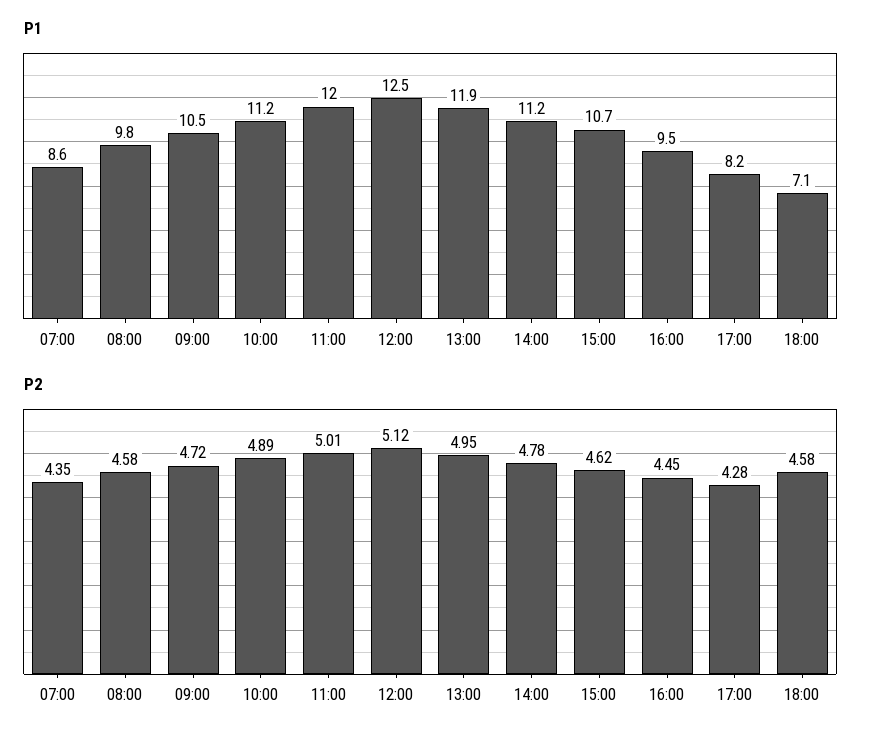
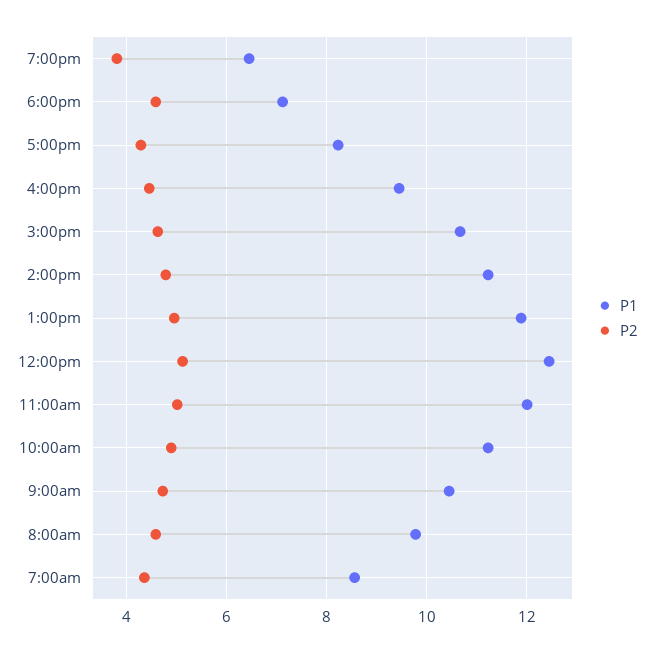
P1, 7:00pm: none -> 6.4
P2, 7:00pm: none -> 3.8

